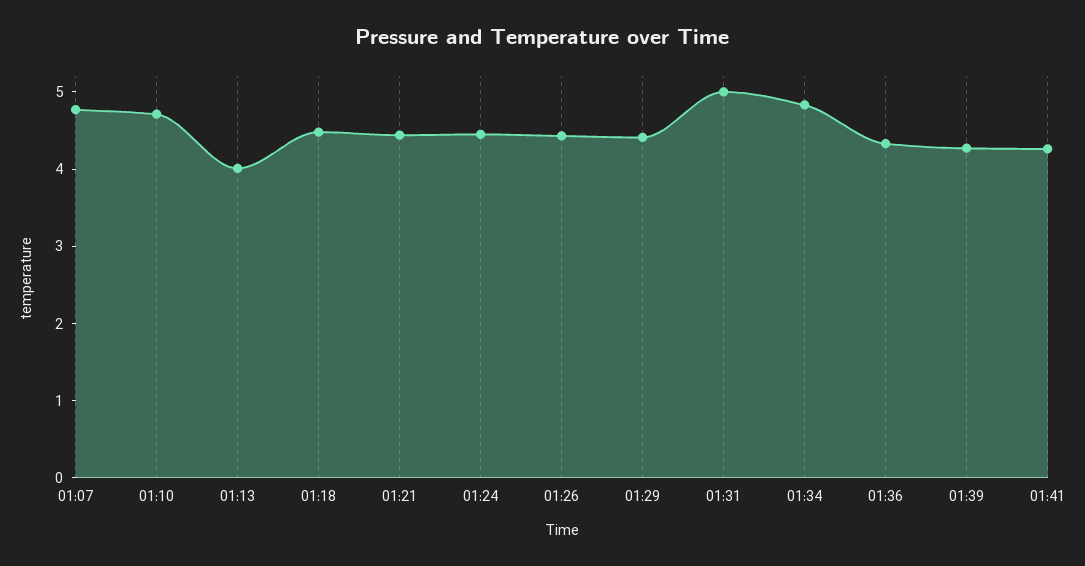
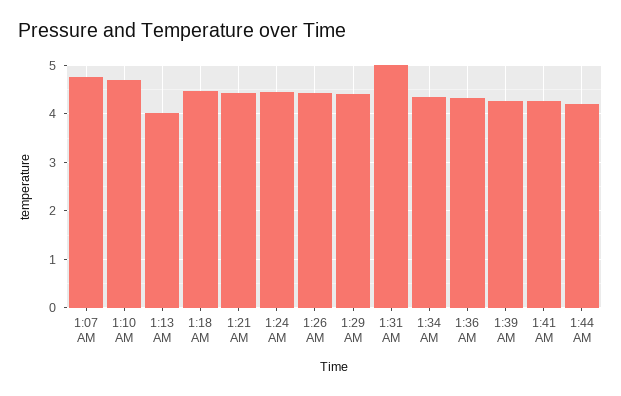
01:34: 4.8 -> 4.4
1:44 AM: none -> 4.2

